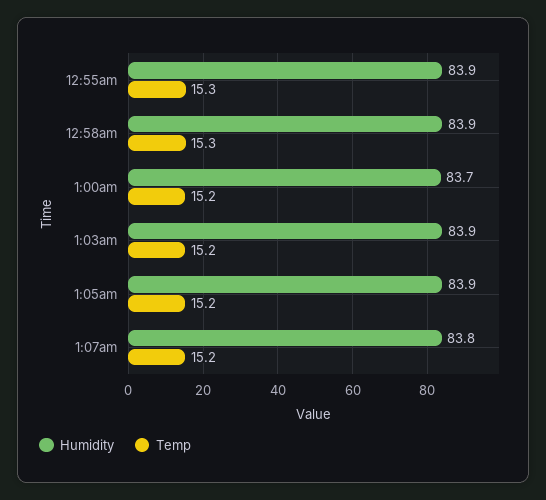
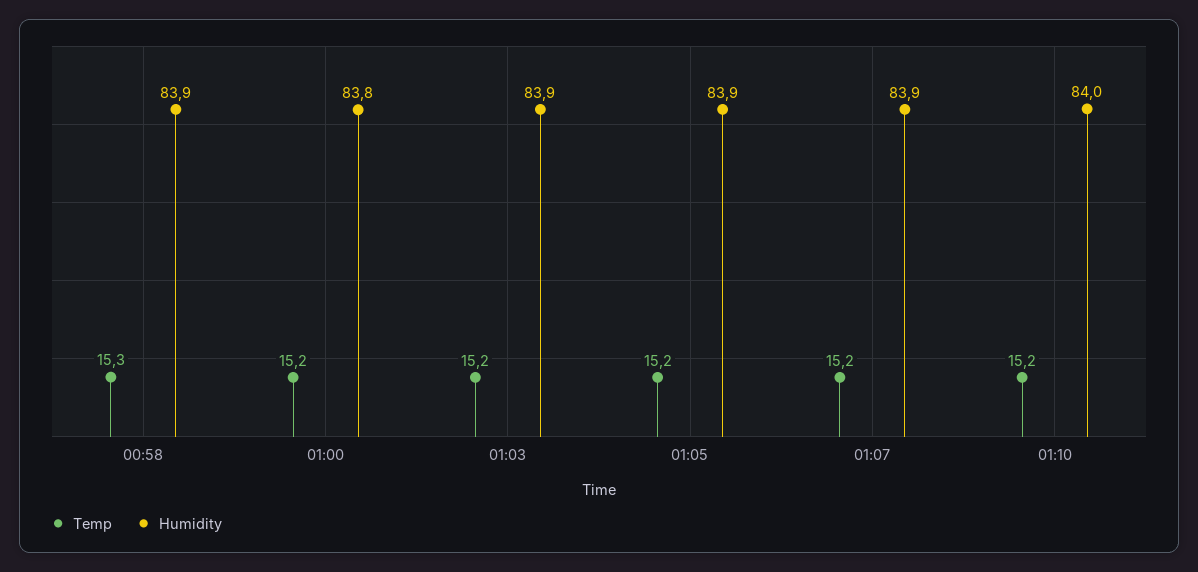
Humidity, 12:55am: 83.9 -> none
Temp, 12:55am: 15.3 -> none
Humidity, 1:00am: 83.7 -> 83.8
Humidity, 1:07am: 83.8 -> 83.9
Temp, 01:10: none -> 15.2
Humidity, 01:10: none -> 84

